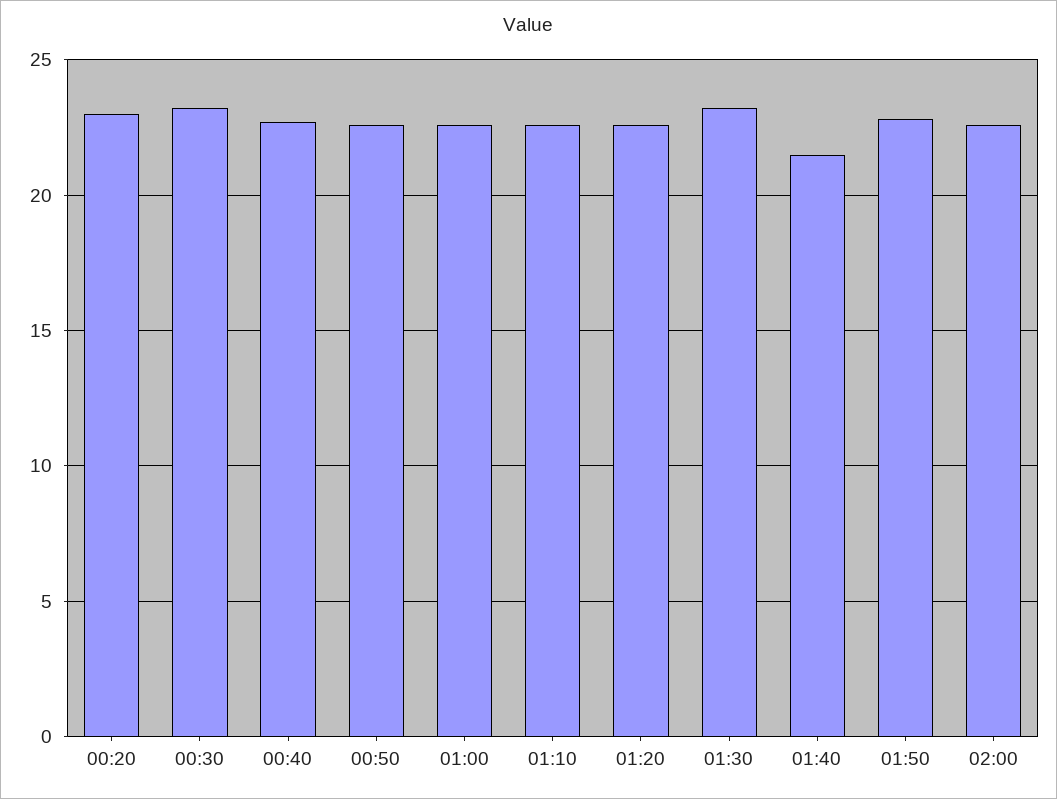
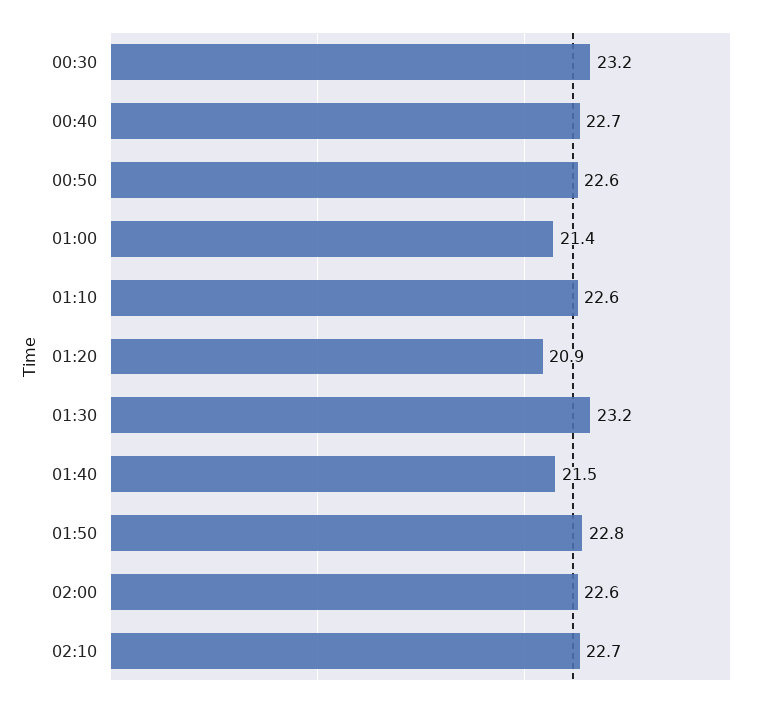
00:20: 23 -> none
01:00: 22.5 -> 21.4
01:20: 22.5 -> 20.9
02:10: none -> 22.7

